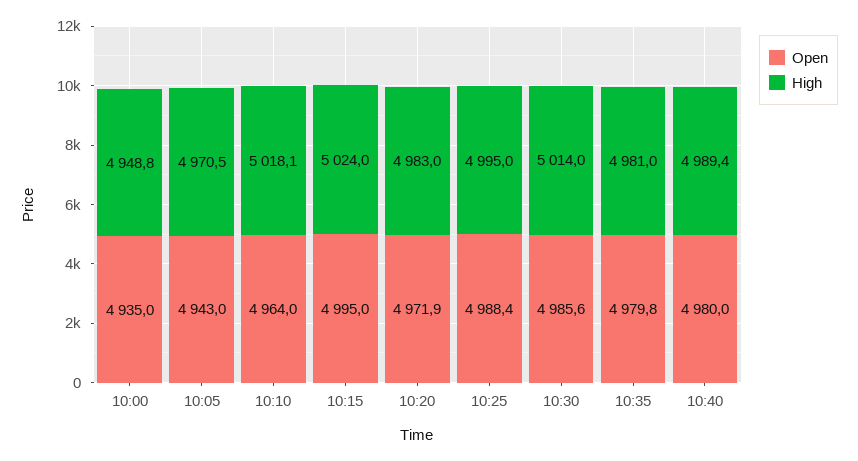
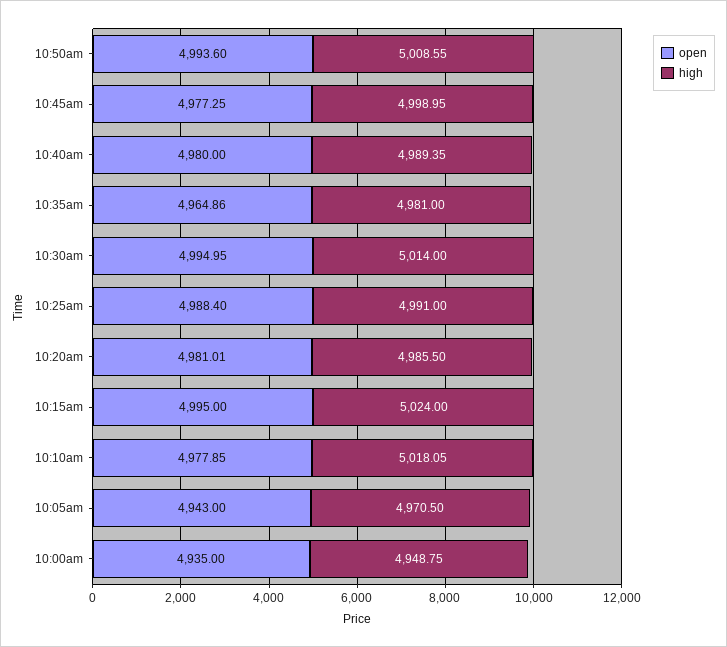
Open, 10:10: 4964 -> 4977.85
Open, 10:20: 4971.9 -> 4981.01
High, 10:20: 4983 -> 4985.5
High, 10:25: 4995 -> 4991
Open, 10:30: 4985.6 -> 4994.95
Open, 10:35: 4979.8 -> 4964.86
Open, 10:50am: none -> 4993.6
High, 10:50am: none -> 5008.55
Open, 10:45am: none -> 4977.25
High, 10:45am: none -> 4998.95

